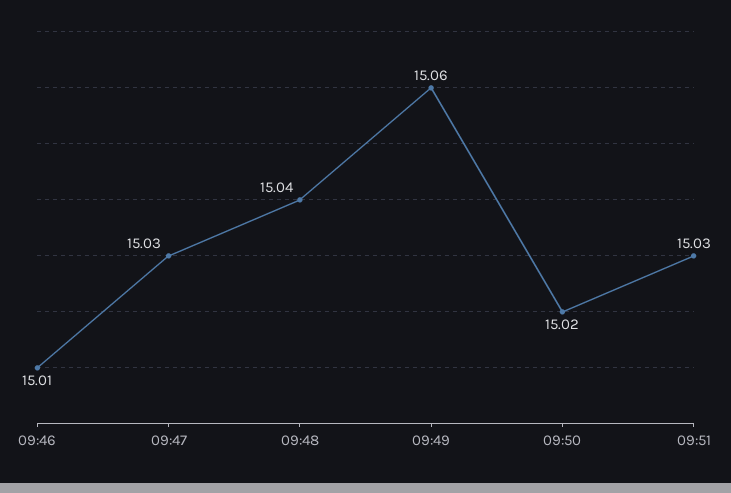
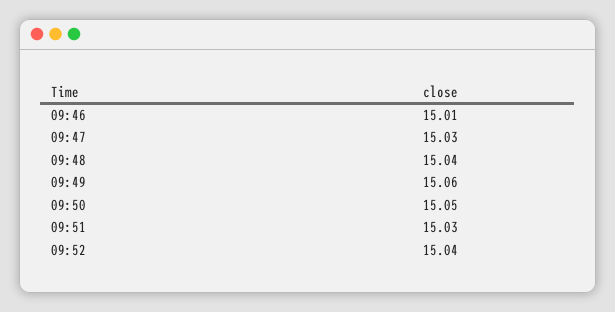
09:50: 15.02 -> 15.05
09:52: none -> 15.04

